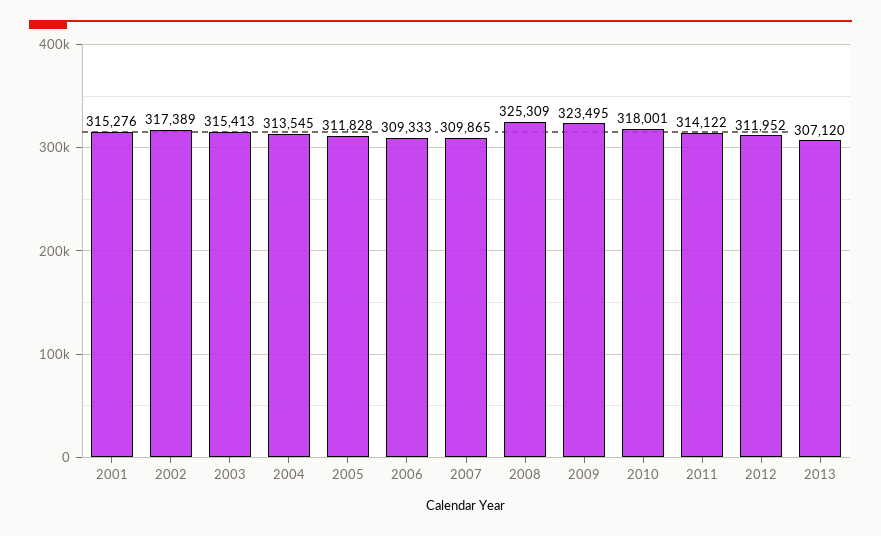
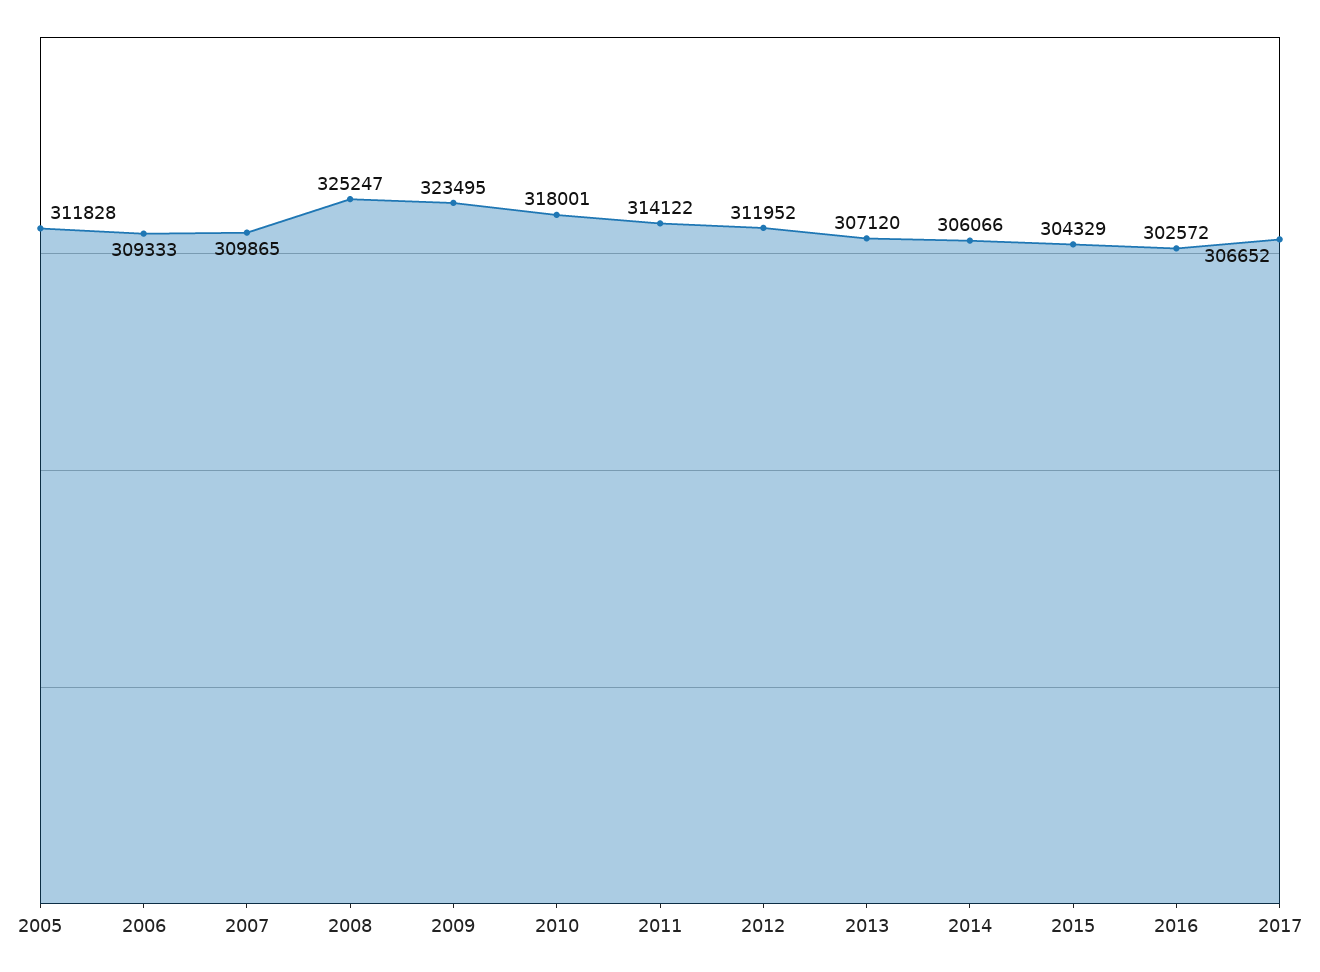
2001: 315276 -> none
2002: 317389 -> none
2003: 315413 -> none
2004: 313545 -> none
2008: 325309 -> 325247
2014: none -> 306066
2015: none -> 304329
2016: none -> 302572
2017: none -> 306652

